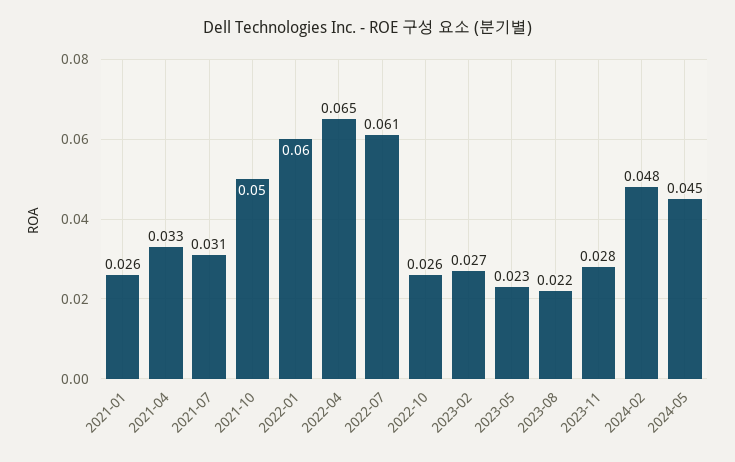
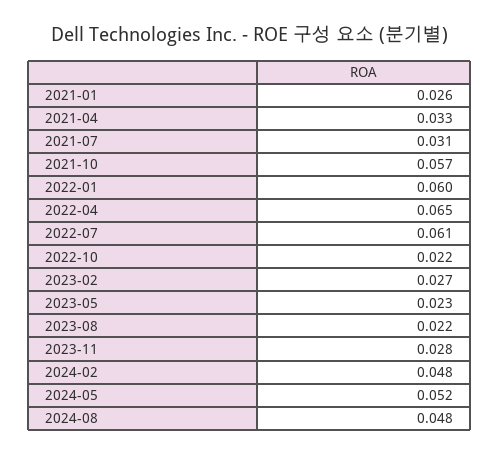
2021-10: 0.05 -> 0.057
2022-10: 0.026 -> 0.022
2024-05: 0.045 -> 0.052
2024-08: none -> 0.048

